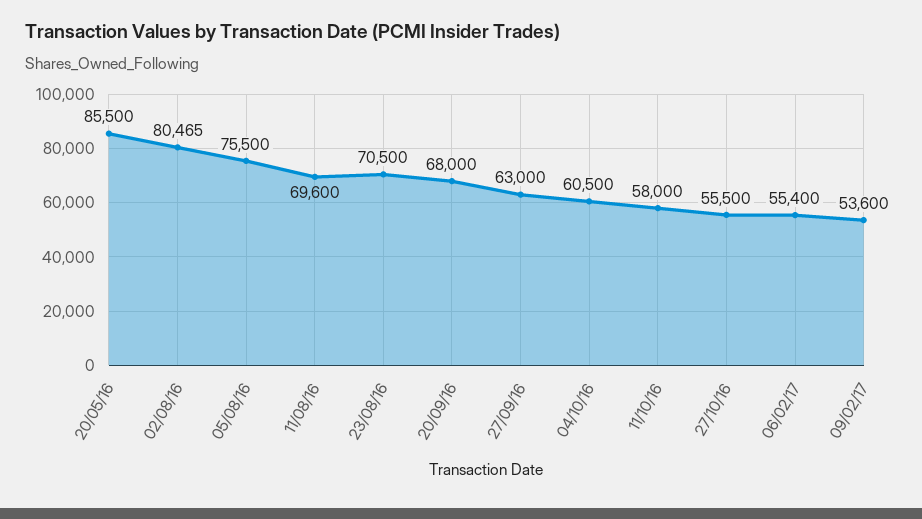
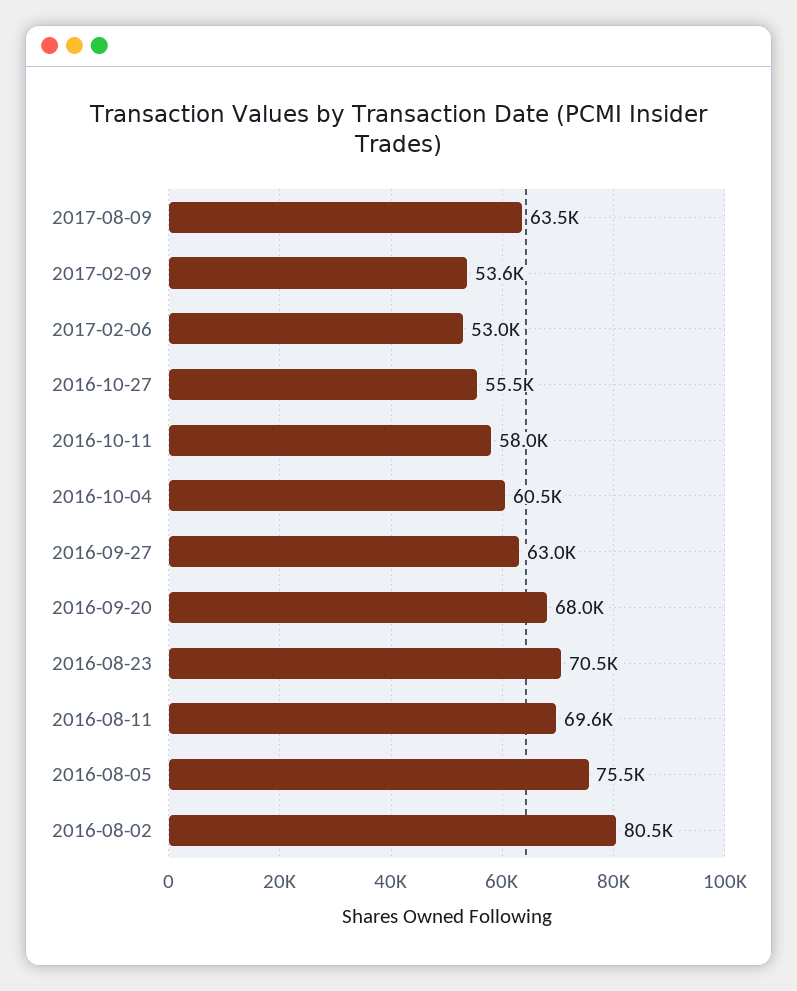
20/05/16: 85500 -> none
06/02/17: 55400 -> 53000
2017-08-09: none -> 63500

